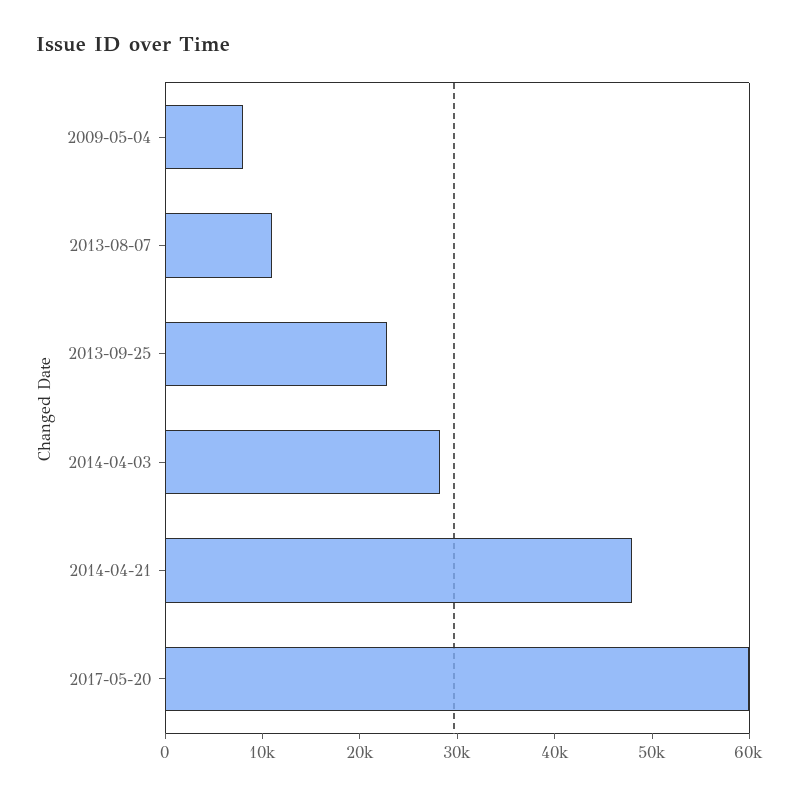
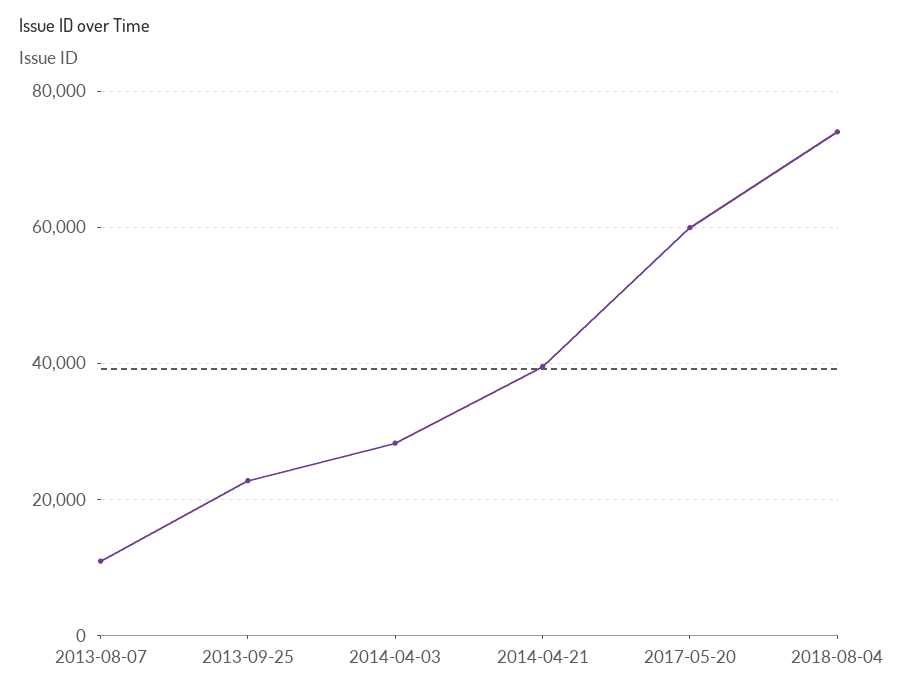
2009-05-04: 8000 -> none
2014-04-21: 48000 -> 40000
2018-08-04: none -> 74000

